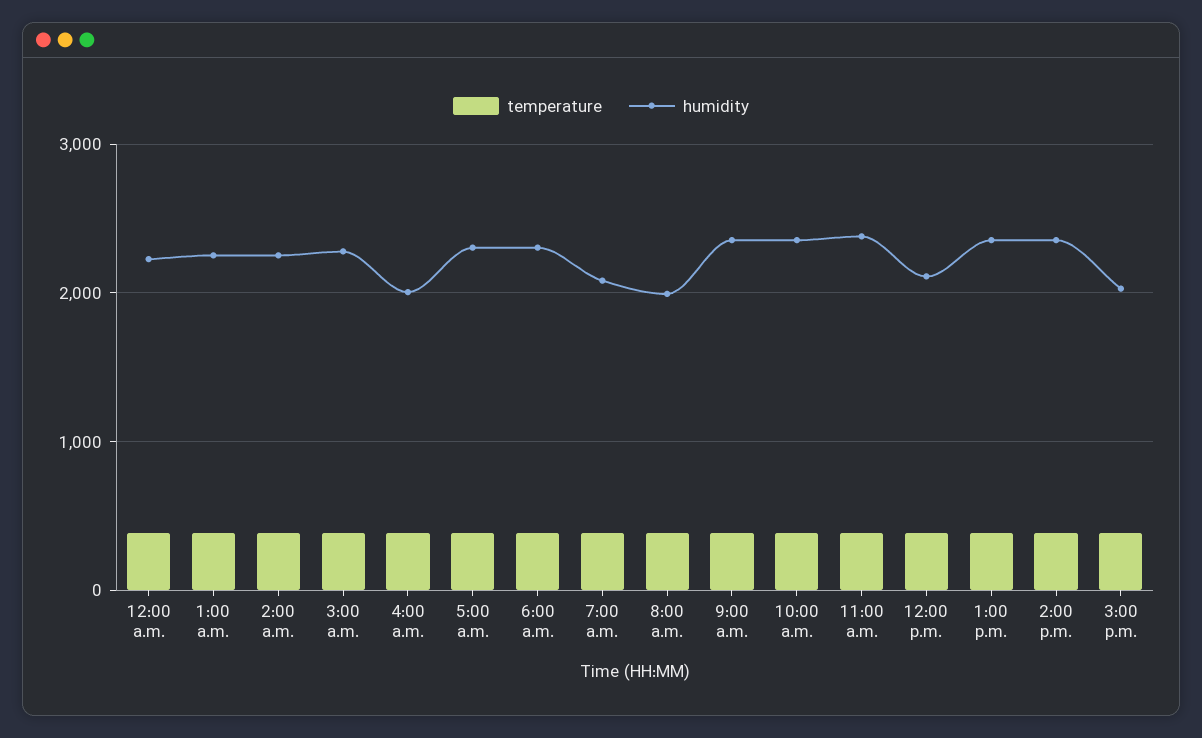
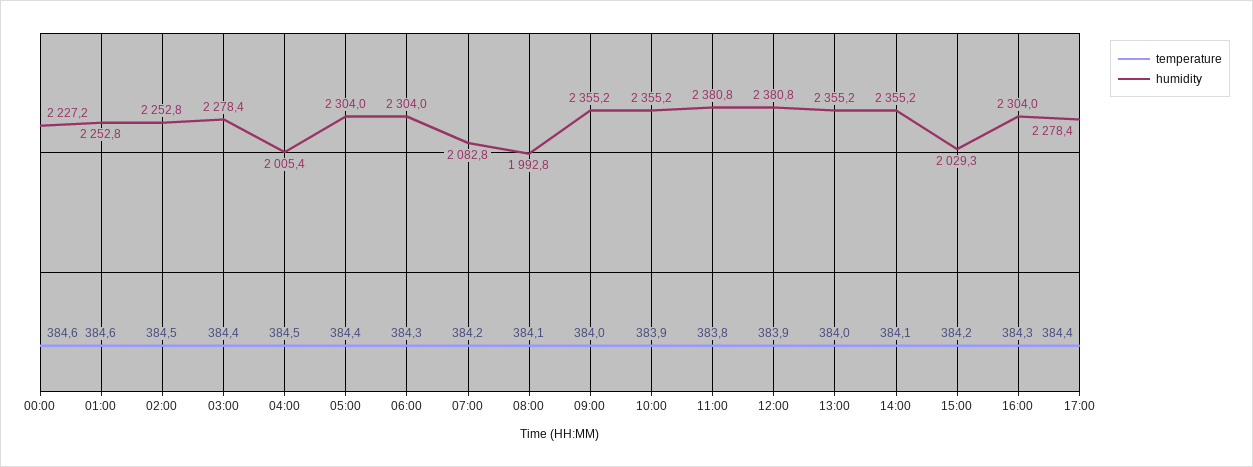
humidity, 12:00 p.m.: 2100 -> 2380.8
temperature, 16:00: none -> 384.3
humidity, 16:00: none -> 2304
temperature, 17:00: none -> 384.4
humidity, 17:00: none -> 2278.4

